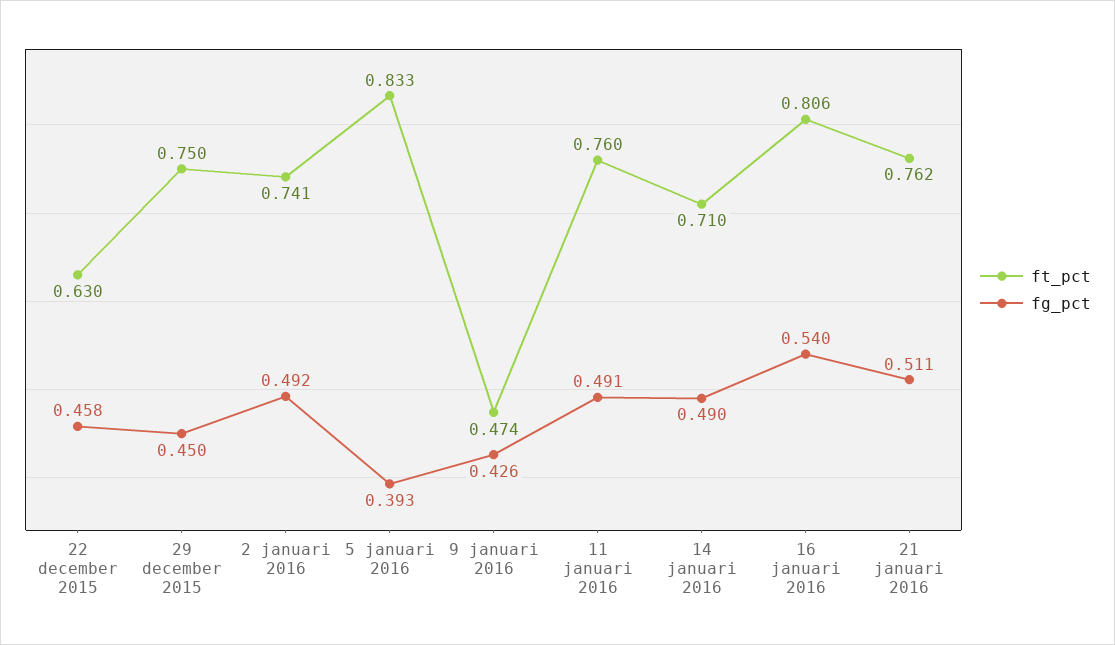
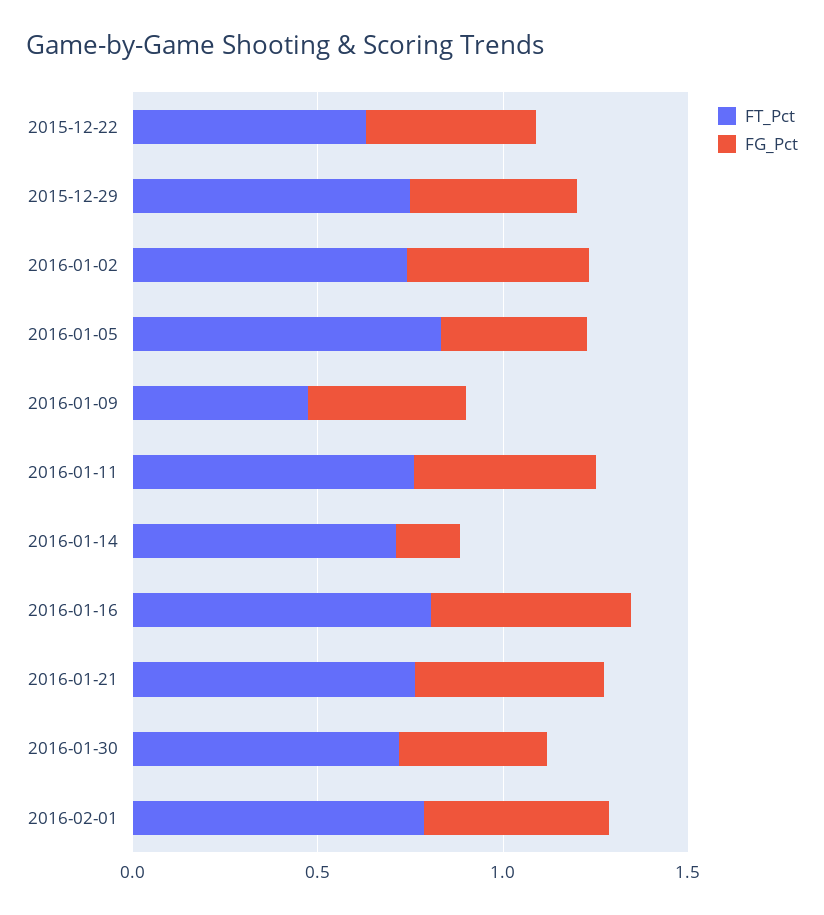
fg_pct, 14 januari 2016: 0.49 -> 0.2
ft_pct, 2016-01-30: none -> 0.7
fg_pct, 2016-01-30: none -> 0.4
ft_pct, 2016-02-01: none -> 0.8
fg_pct, 2016-02-01: none -> 0.5

